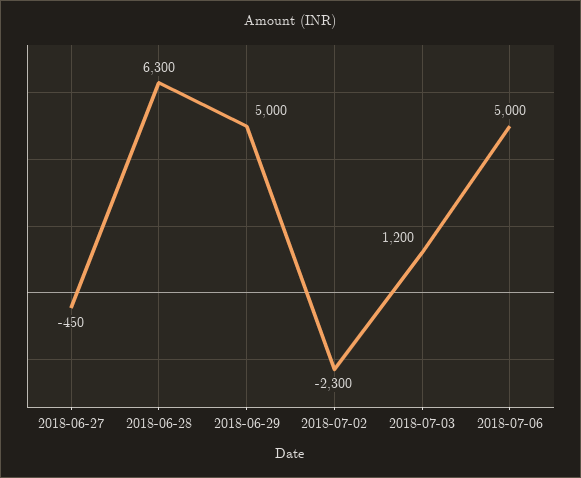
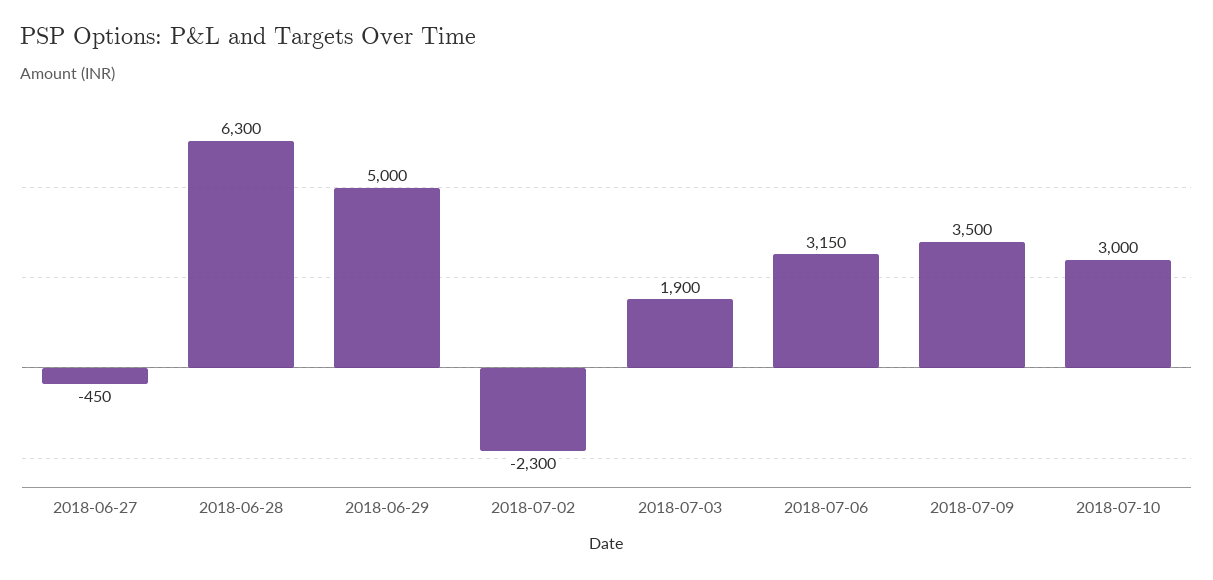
2018-07-03: 1200 -> 1900
2018-07-06: 5000 -> 3150
2018-07-09: none -> 3500
2018-07-10: none -> 3000

